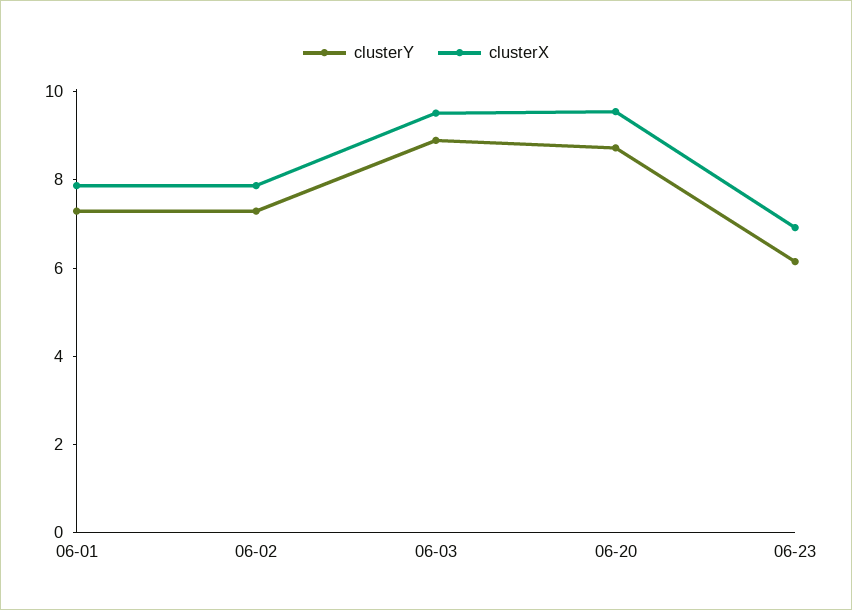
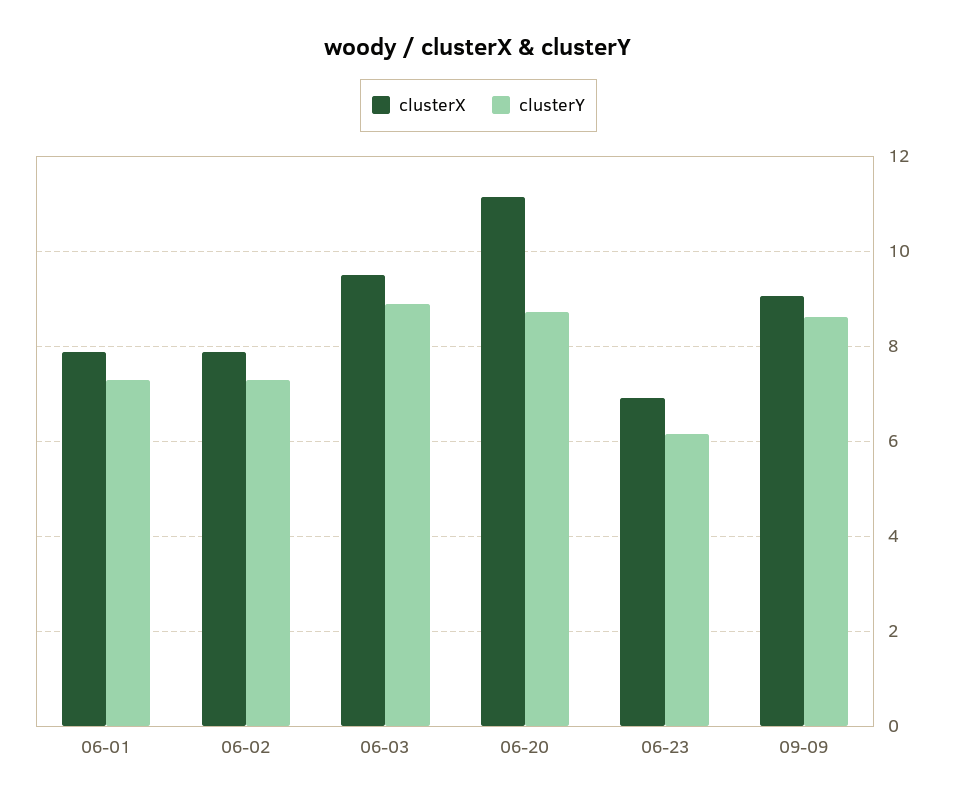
clusterX, 06-20: 9.5 -> 11.2
clusterX, 09-09: none -> 9
clusterY, 09-09: none -> 8.6

